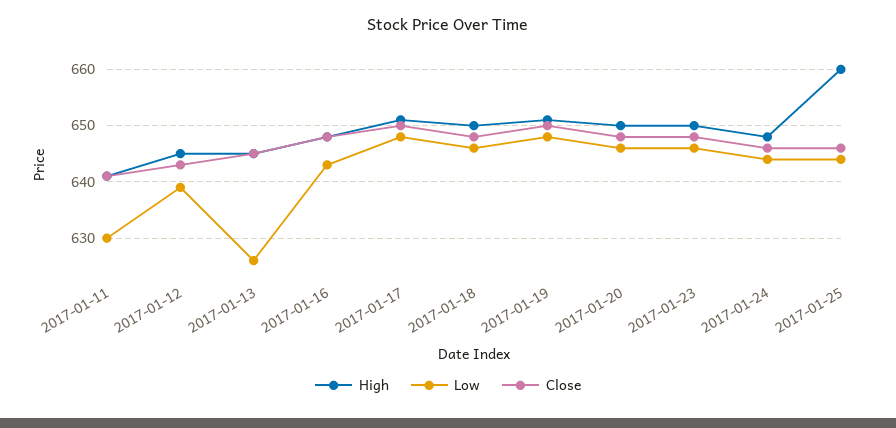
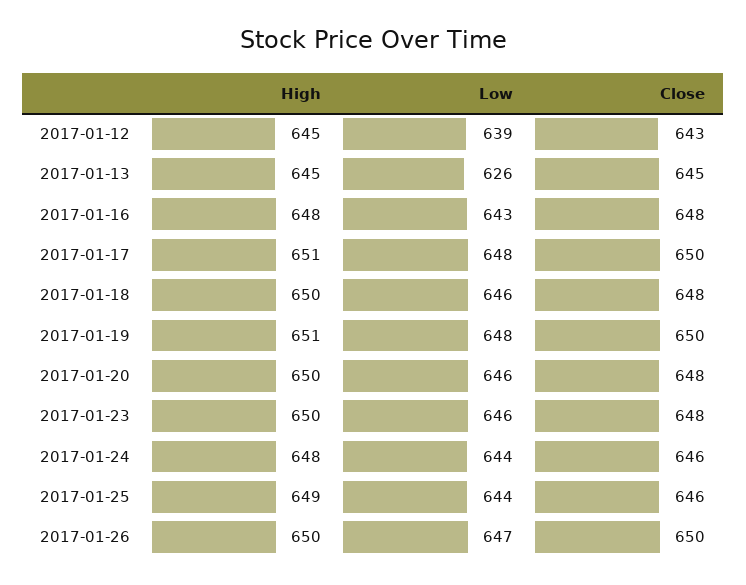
High, 2017-01-11: 640 -> none
Low, 2017-01-11: 630 -> none
Close, 2017-01-11: 640 -> none
High, 2017-01-25: 660 -> 649
High, 2017-01-26: none -> 650
Low, 2017-01-26: none -> 647
Close, 2017-01-26: none -> 650

